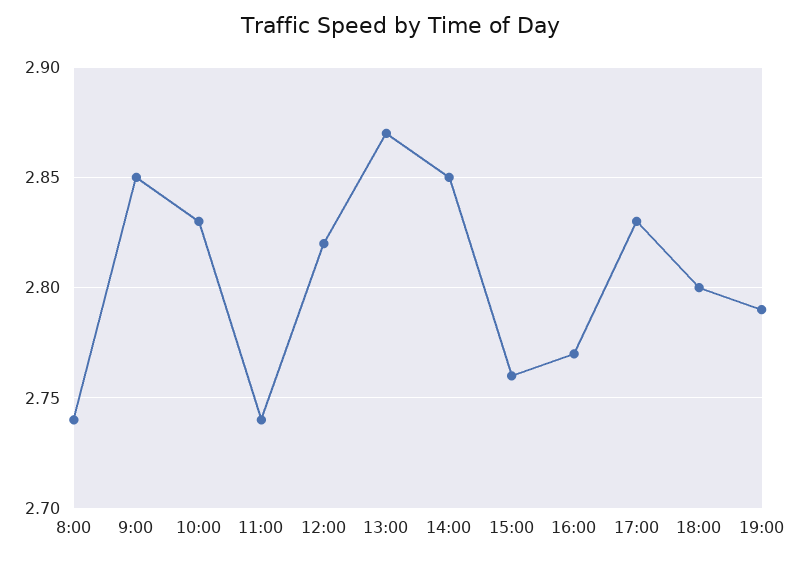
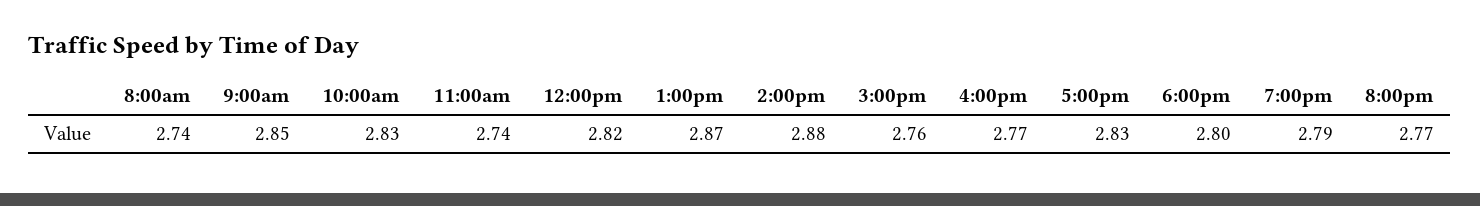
14:00: 2.85 -> 2.88
8:00pm: none -> 2.77

